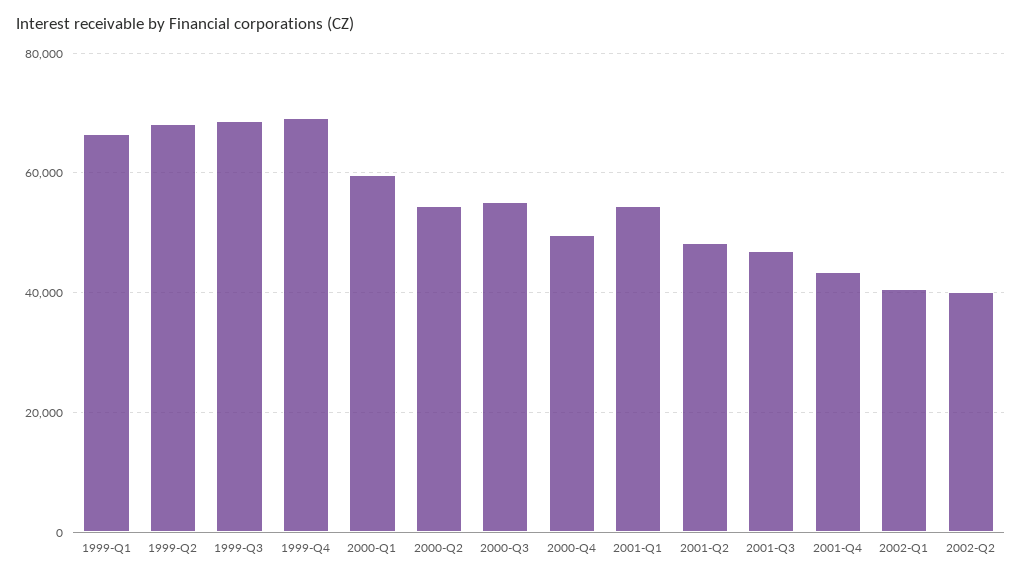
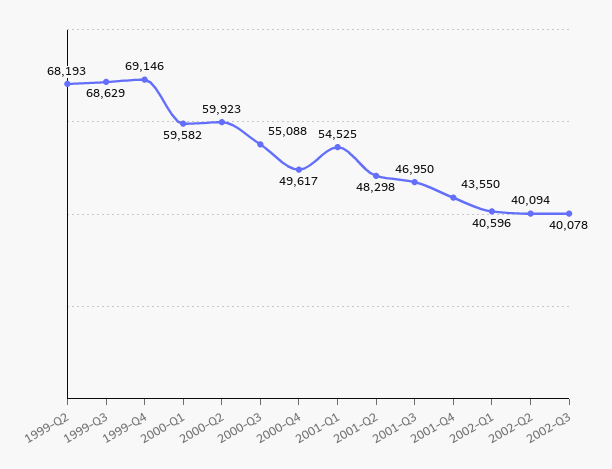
1999-Q1: 66000 -> none
2000-Q2: 54000 -> 59923
2002-Q3: none -> 40078

